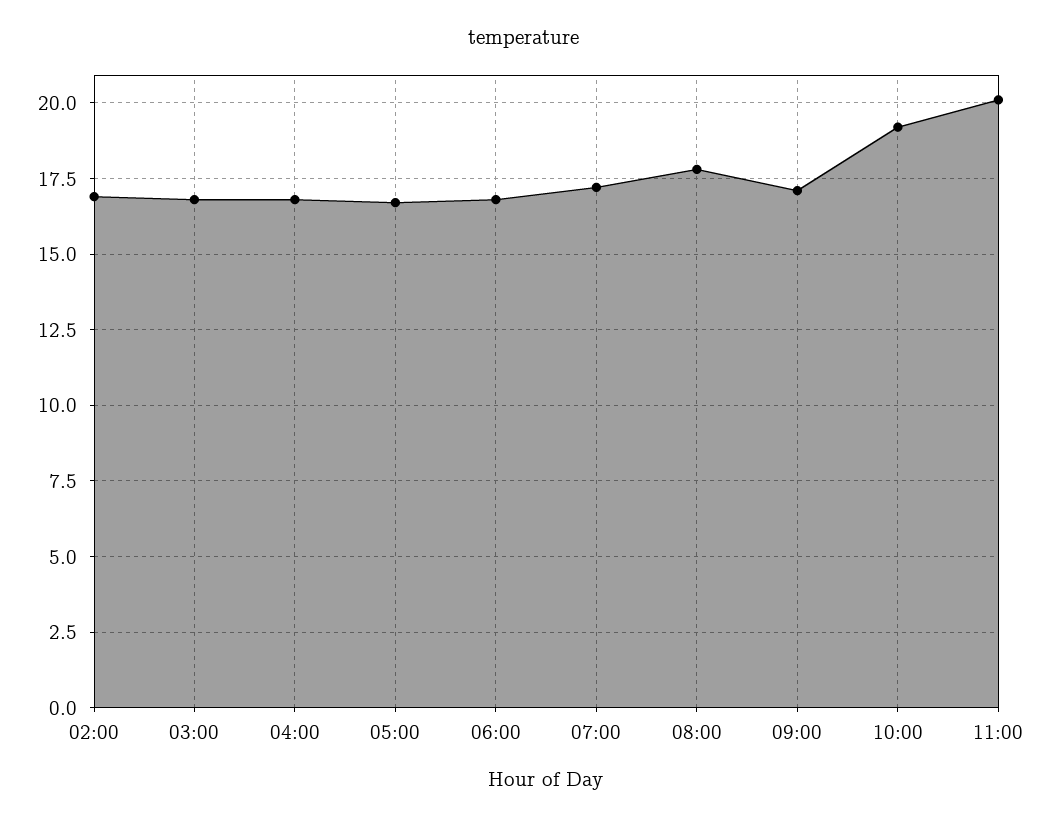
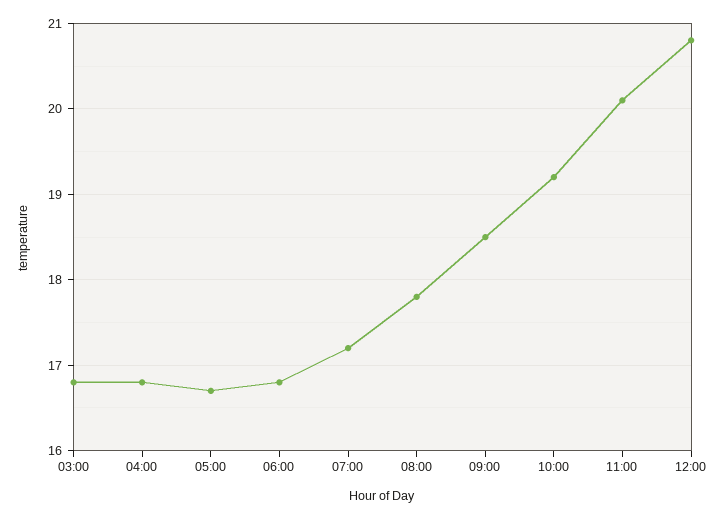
02:00: 17 -> none
09:00: 17 -> 18.5
12:00: none -> 20.8

